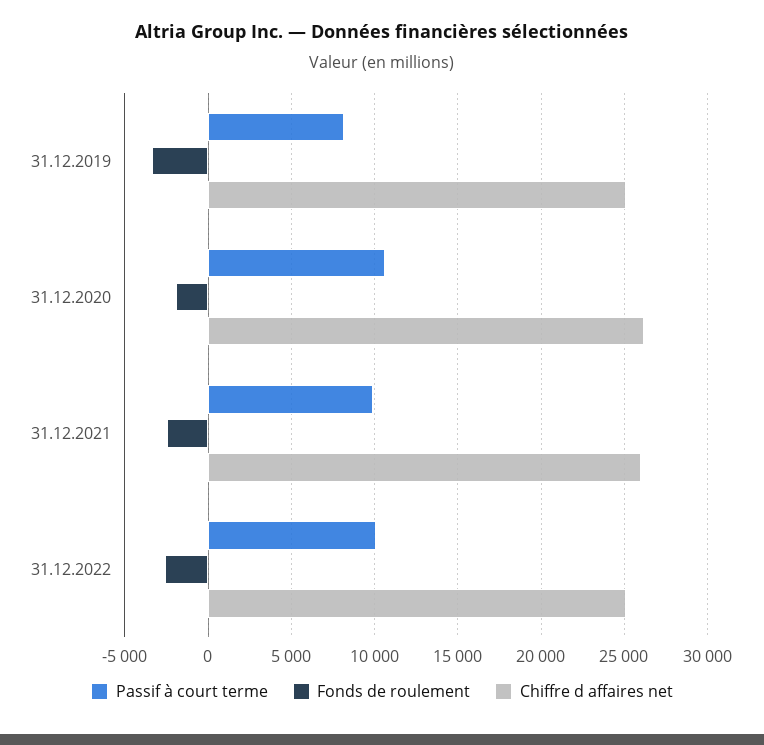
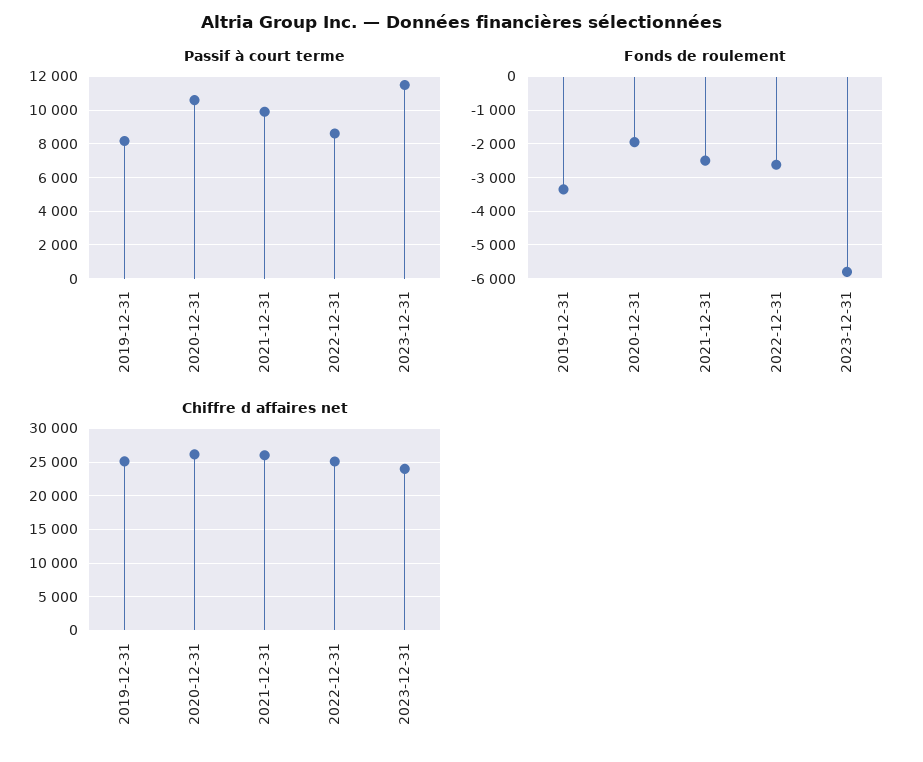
Passif à court terme, 31.12.2022: 10000 -> 8500
Passif à court terme, 2023-12-31: none -> 11500
Fonds de roulement, 2023-12-31: none -> -5800
Chiffre d affaires net, 2023-12-31: none -> 24000

